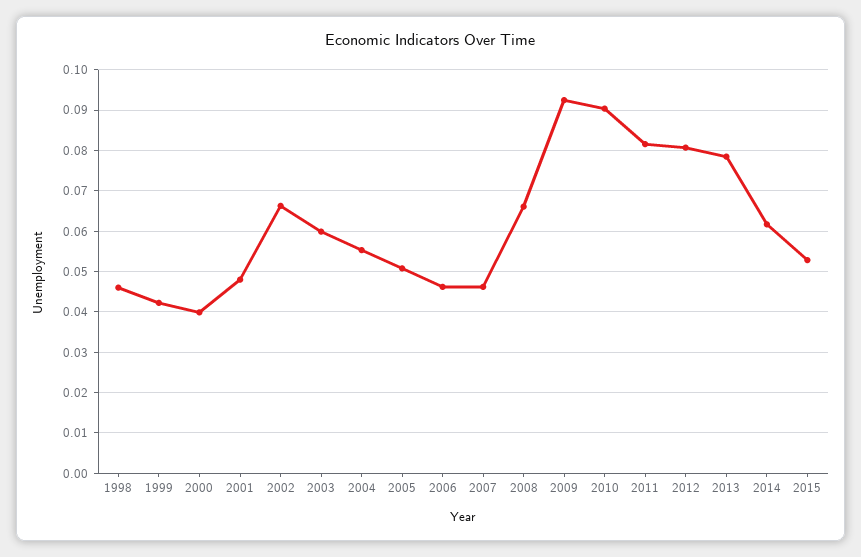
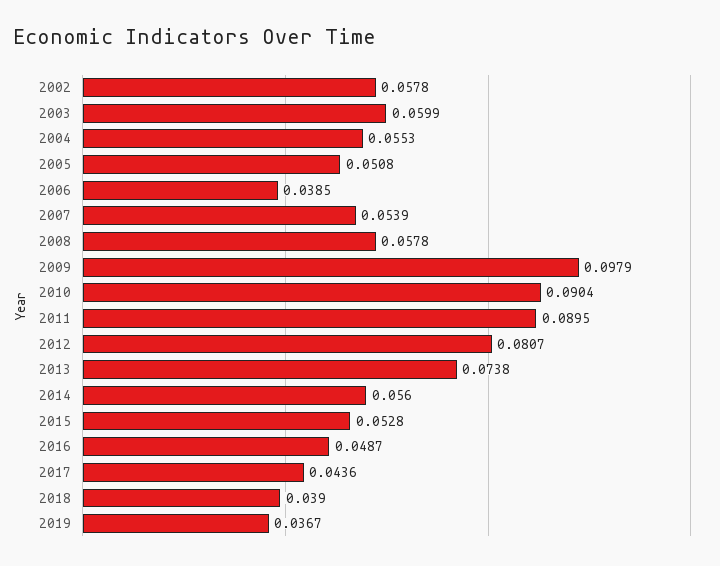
1998: 0.046 -> none
1999: 0.042 -> none
2000: 0.04 -> none
2001: 0.048 -> none
2002: 0.066 -> 0.0578
2006: 0.046 -> 0.0385
2007: 0.046 -> 0.0539
2008: 0.066 -> 0.0578
2009: 0.092 -> 0.0979
2011: 0.082 -> 0.0895
2013: 0.078 -> 0.0738
2014: 0.062 -> 0.056
2016: none -> 0.0487
2017: none -> 0.0436
2018: none -> 0.039
2019: none -> 0.0367

